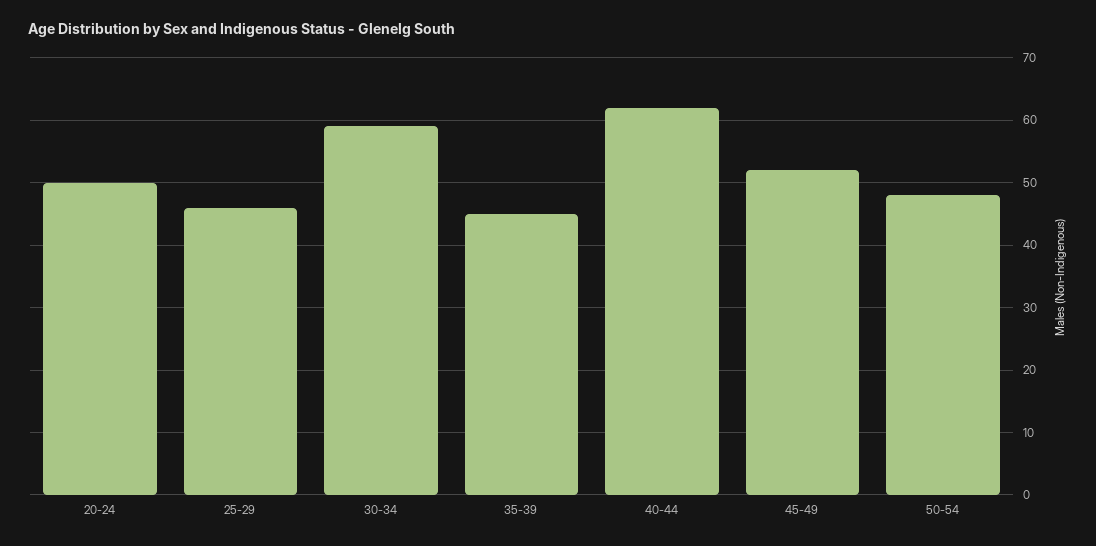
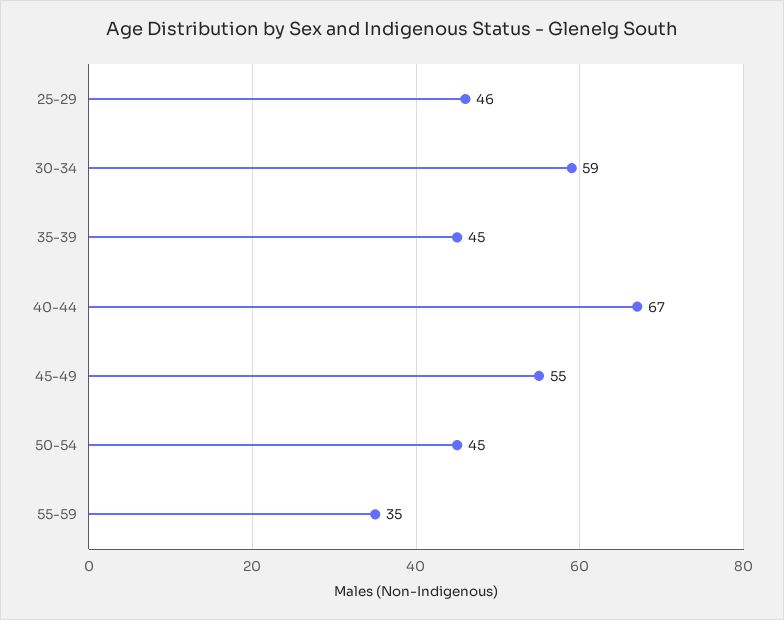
20-24: 50 -> none
40-44: 62 -> 67
45-49: 52 -> 55
50-54: 48 -> 45
55-59: none -> 35

